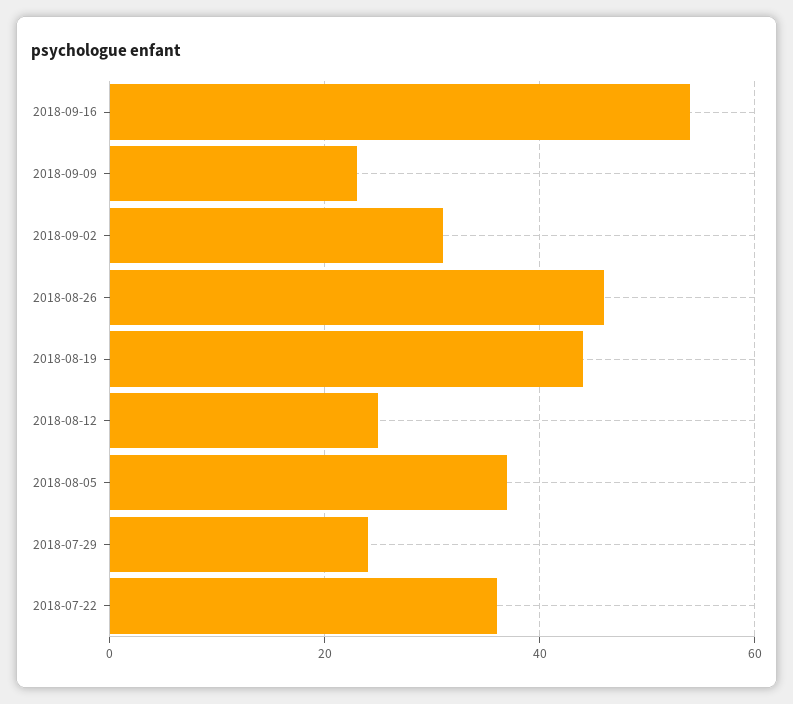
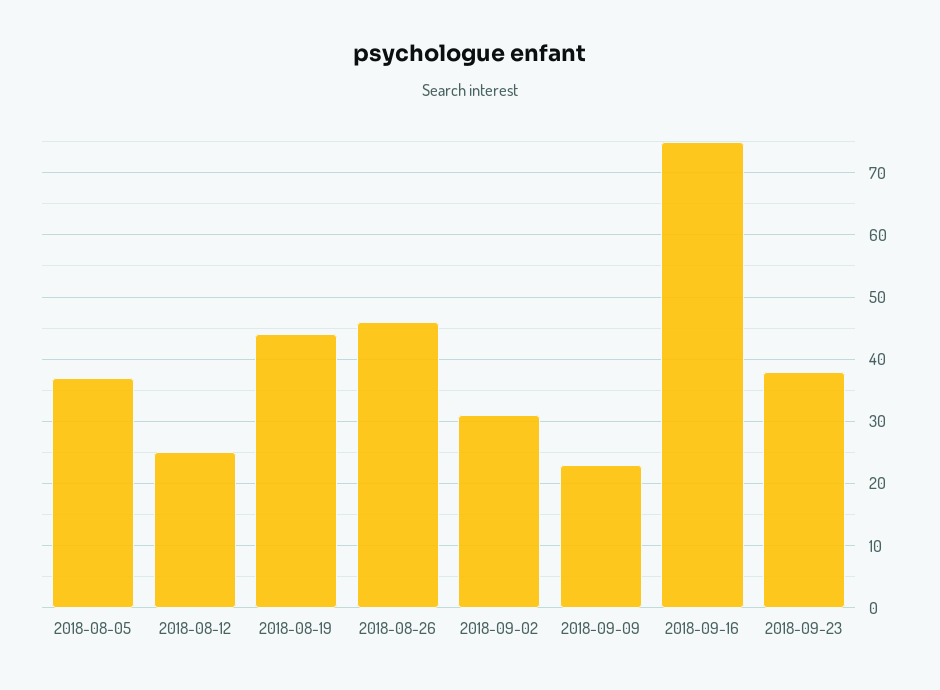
2018-09-16: 55 -> 75
2018-07-29: 25 -> none
2018-07-22: 35 -> none
2018-09-23: none -> 38

